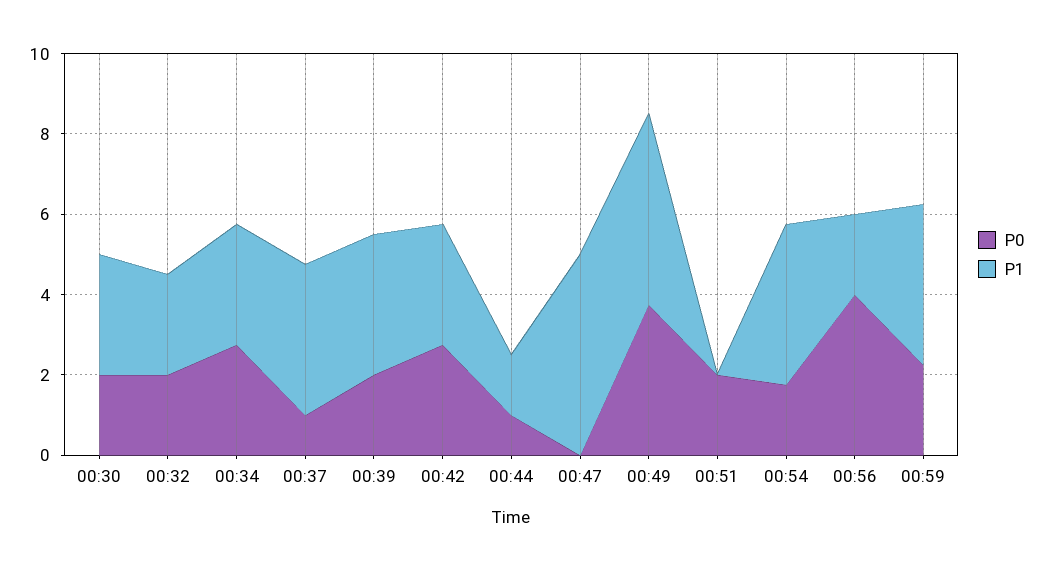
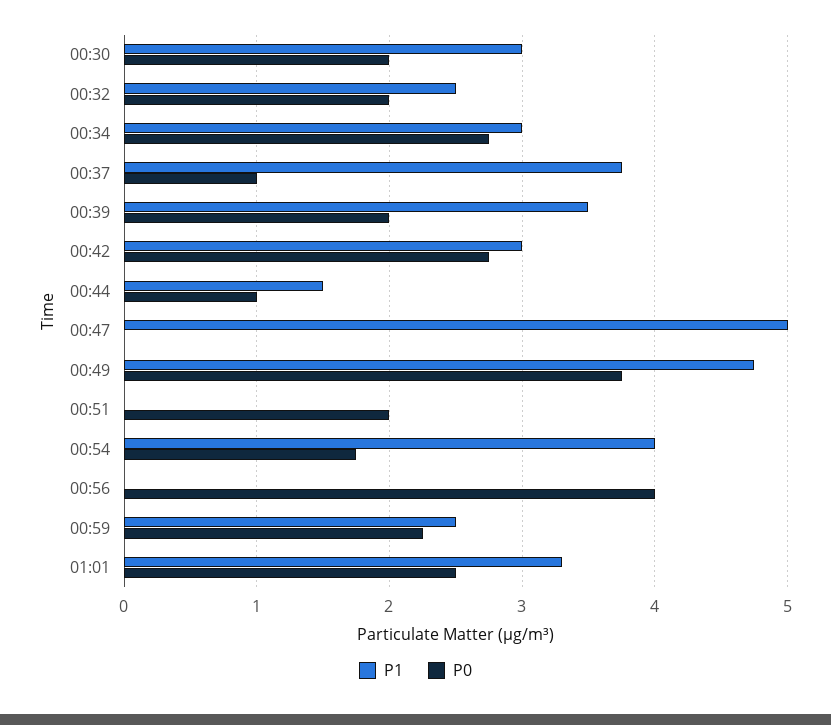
P1, 00:56: 2 -> 0
P1, 00:59: 4 -> 2.5
P1, 01:01: none -> 3.3
P0, 01:01: none -> 2.5

